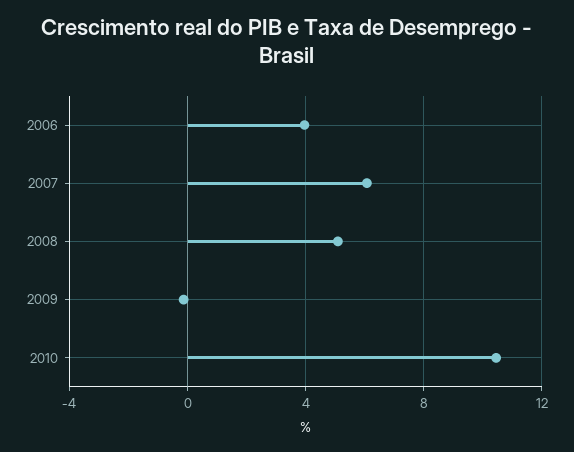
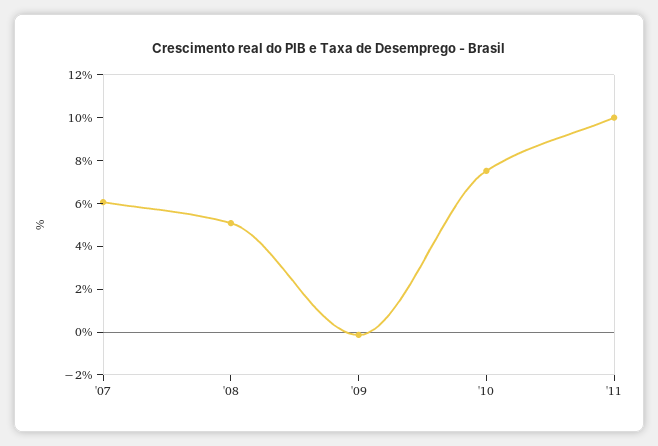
2006: 4 -> none
2010: 10.5 -> 7.5
'11: none -> 10

